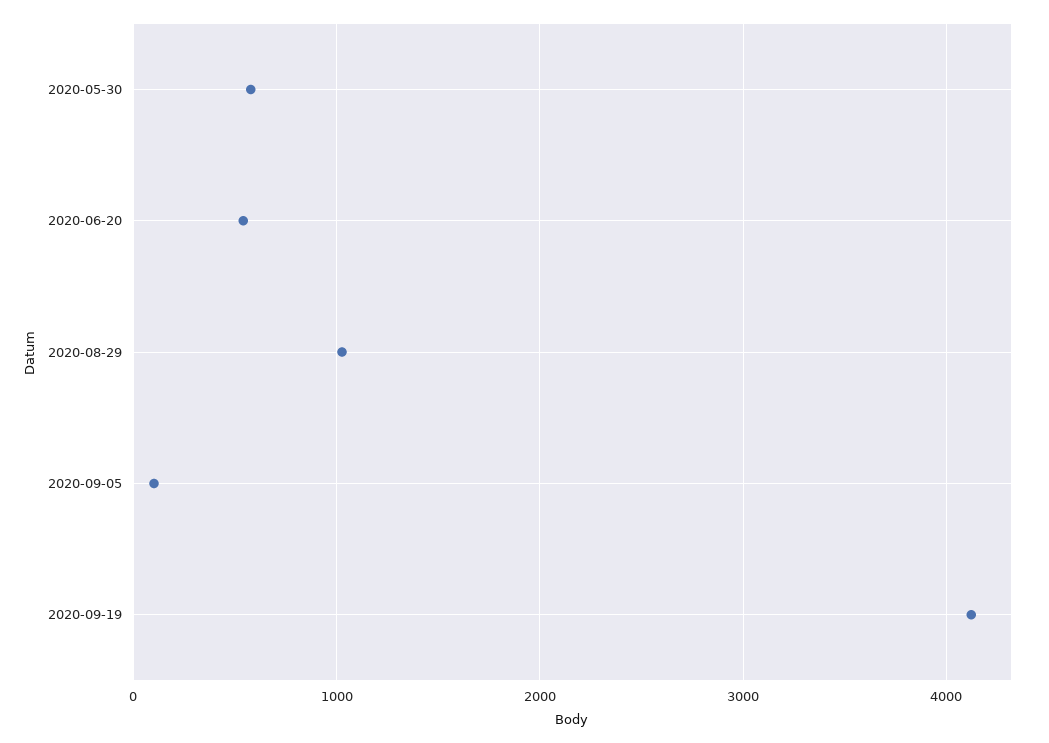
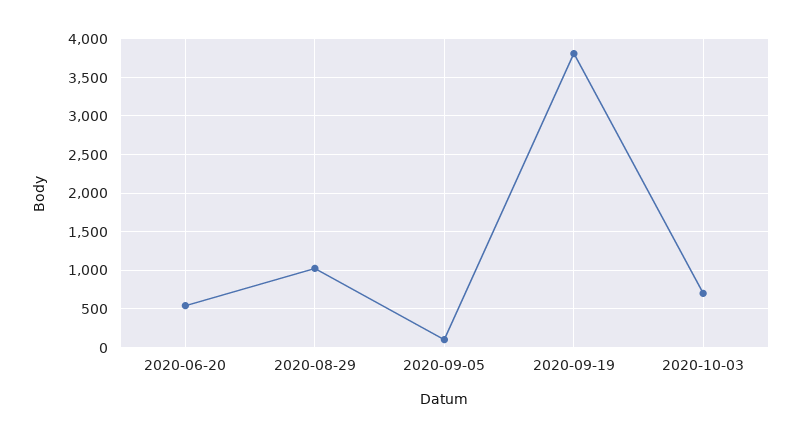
2020-05-30: 600 -> none
2020-09-19: 4100 -> 3800
2020-10-03: none -> 700

